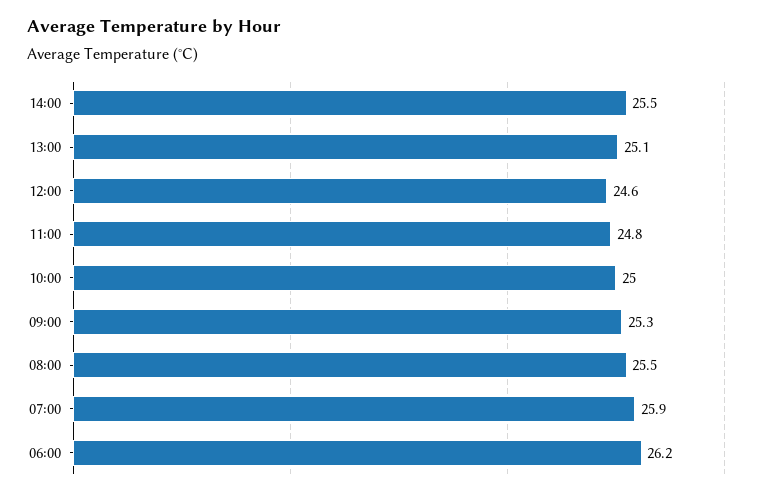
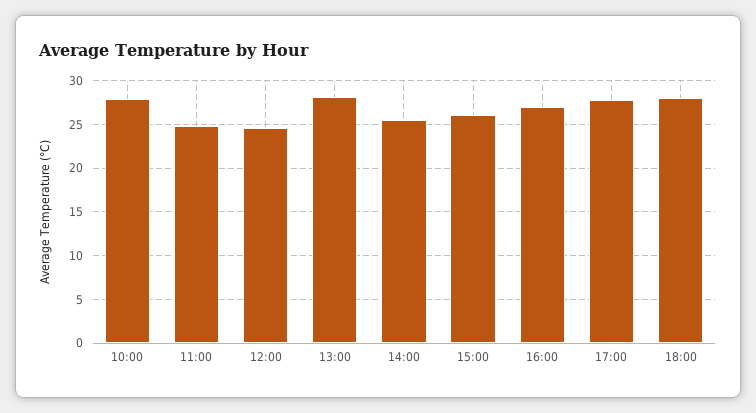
13:00: 25.1 -> 28
10:00: 25 -> 28
09:00: 25.3 -> none
08:00: 25.5 -> none
07:00: 25.9 -> none
06:00: 26.2 -> none
15:00: none -> 26
16:00: none -> 27
17:00: none -> 28
18:00: none -> 28

